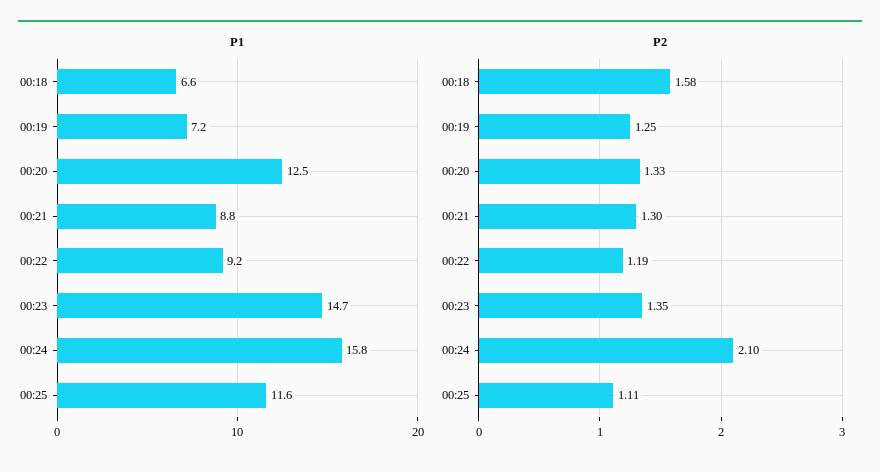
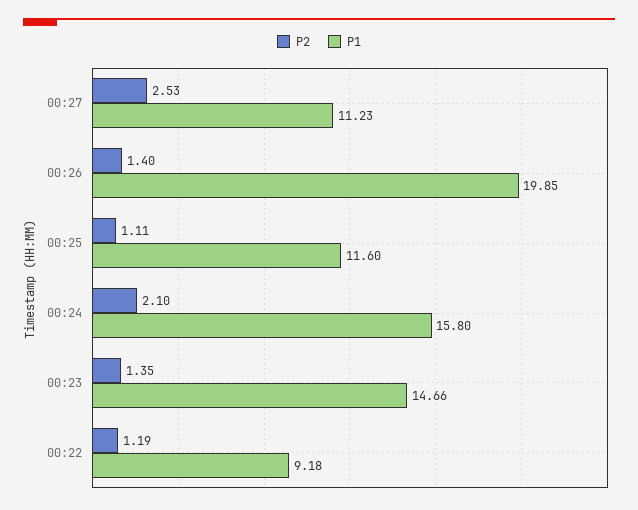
P1, 00:18: 6.6 -> none
P1, 00:19: 7.2 -> none
P1, 00:20: 12.5 -> none
P1, 00:21: 8.8 -> none
P2, 00:18: 1.58 -> none
P2, 00:19: 1.25 -> none
P2, 00:20: 1.33 -> none
P2, 00:21: 1.3 -> none
P2, 00:27: none -> 2.53
P1, 00:27: none -> 11.23
P2, 00:26: none -> 1.4
P1, 00:26: none -> 19.85

